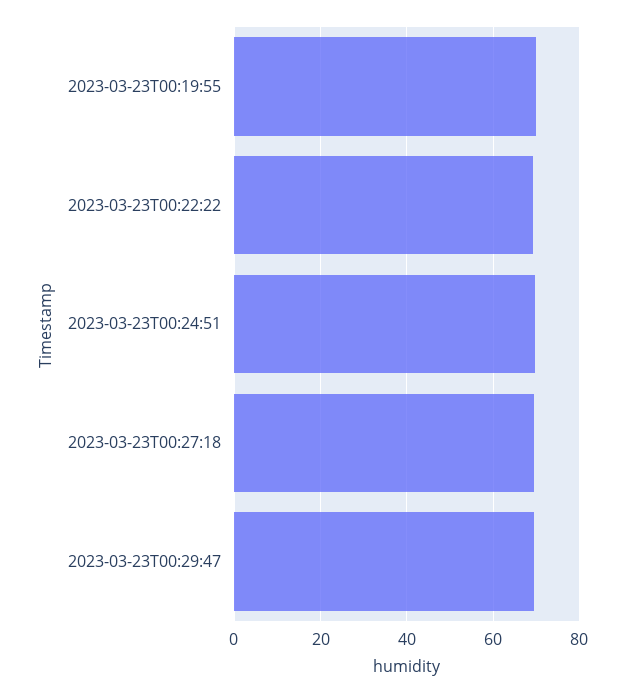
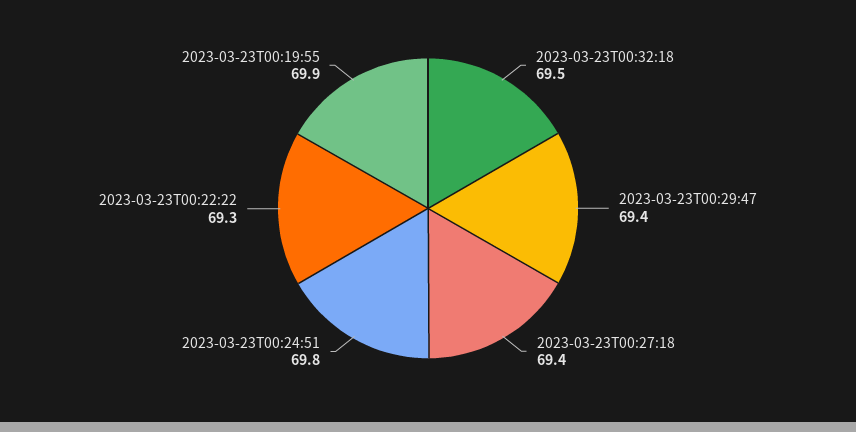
2023-03-23T00:32:18: none -> 69.5

